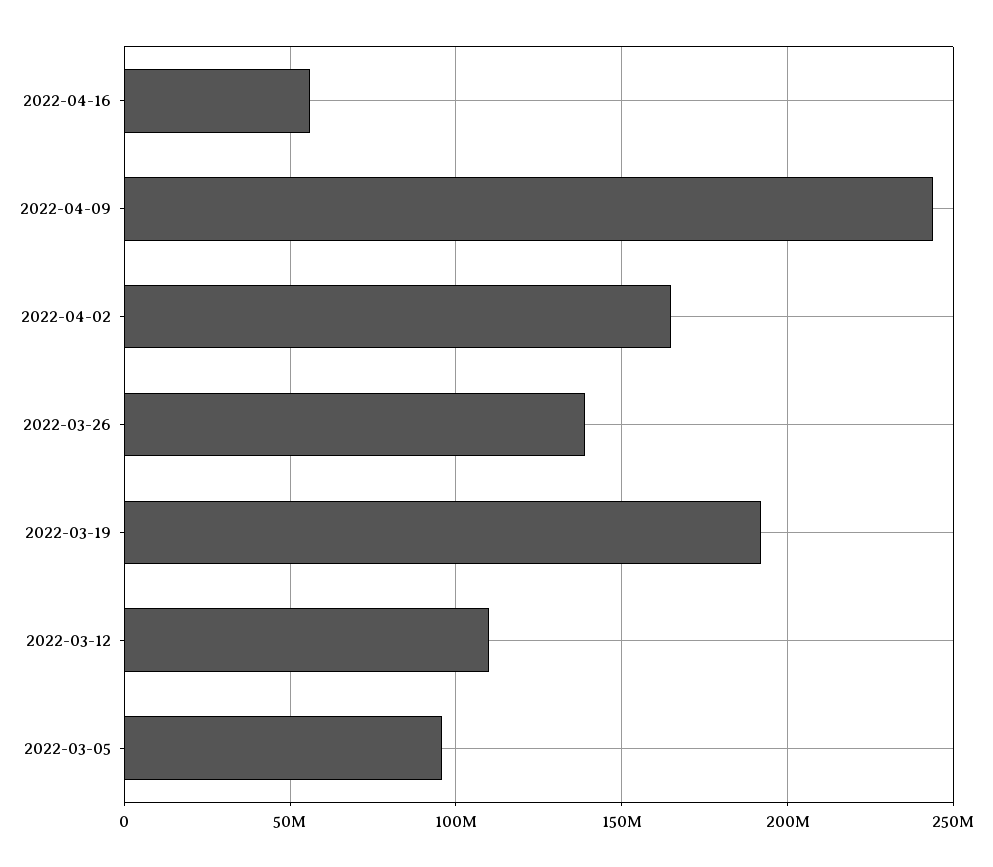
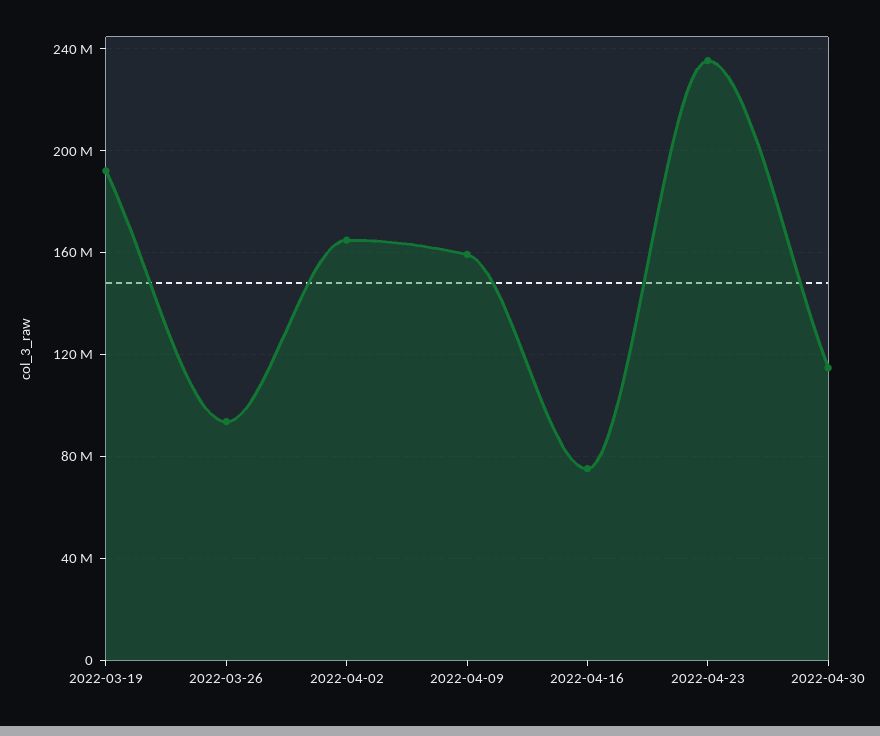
2022-04-16: 55000000 -> 75000000
2022-04-09: 245000000 -> 160000000
2022-03-26: 140000000 -> 95000000
2022-03-12: 110000000 -> none
2022-03-05: 95000000 -> none
2022-04-23: none -> 235000000
2022-04-30: none -> 115000000

